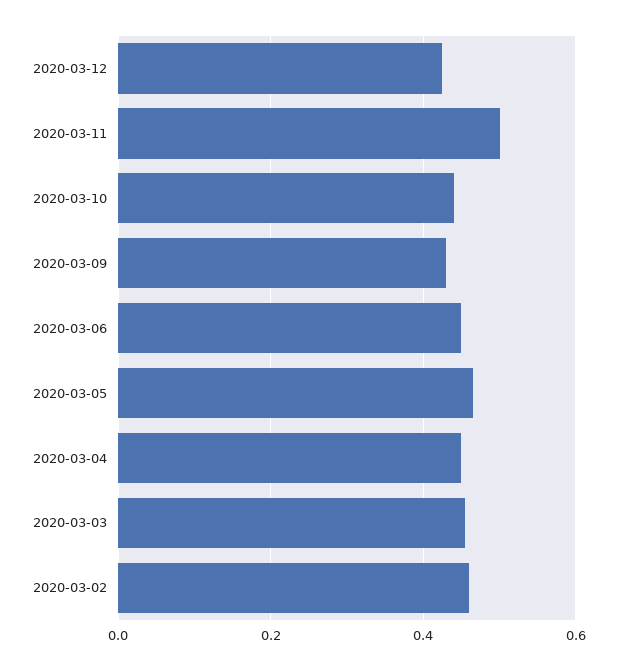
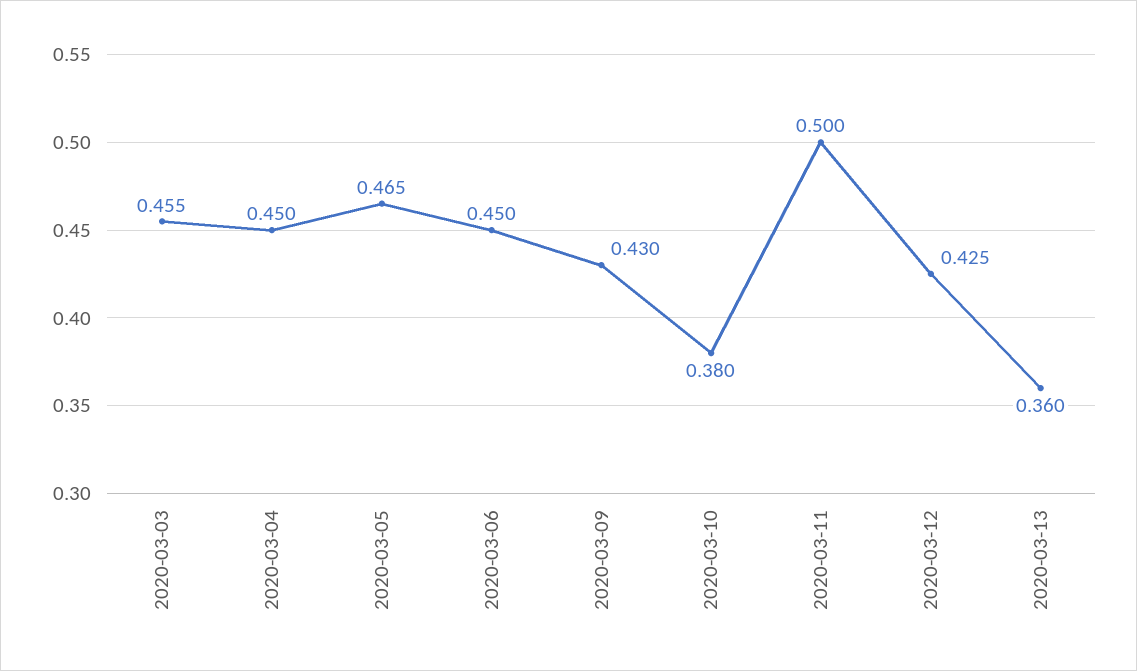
2020-03-10: 0.44 -> 0.38
2020-03-02: 0.46 -> none
2020-03-13: none -> 0.36

